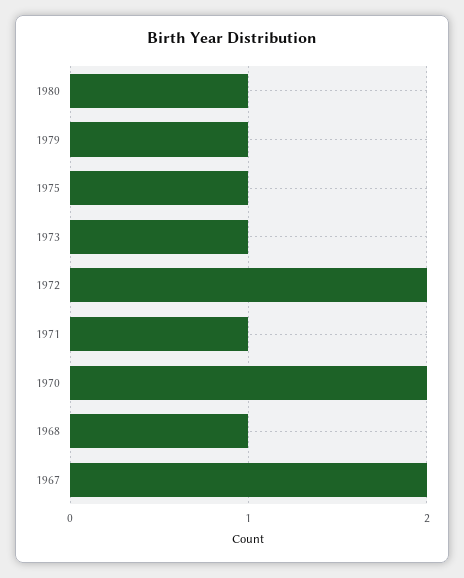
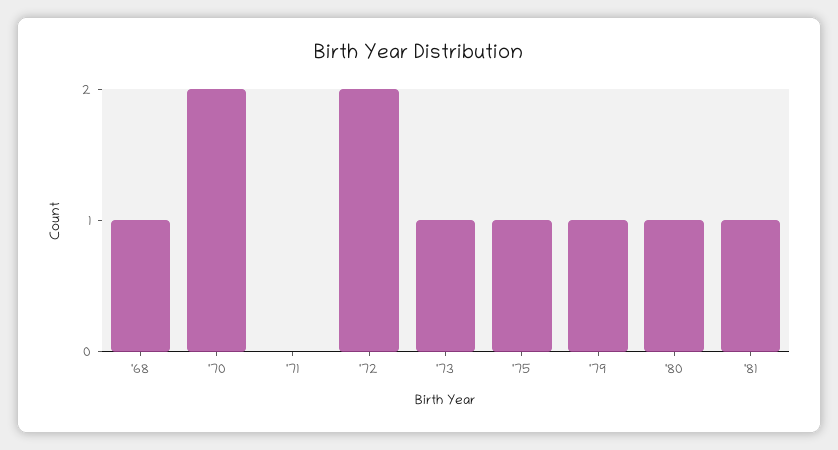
1971: 1 -> 0
1967: 2 -> none
'81: none -> 1

